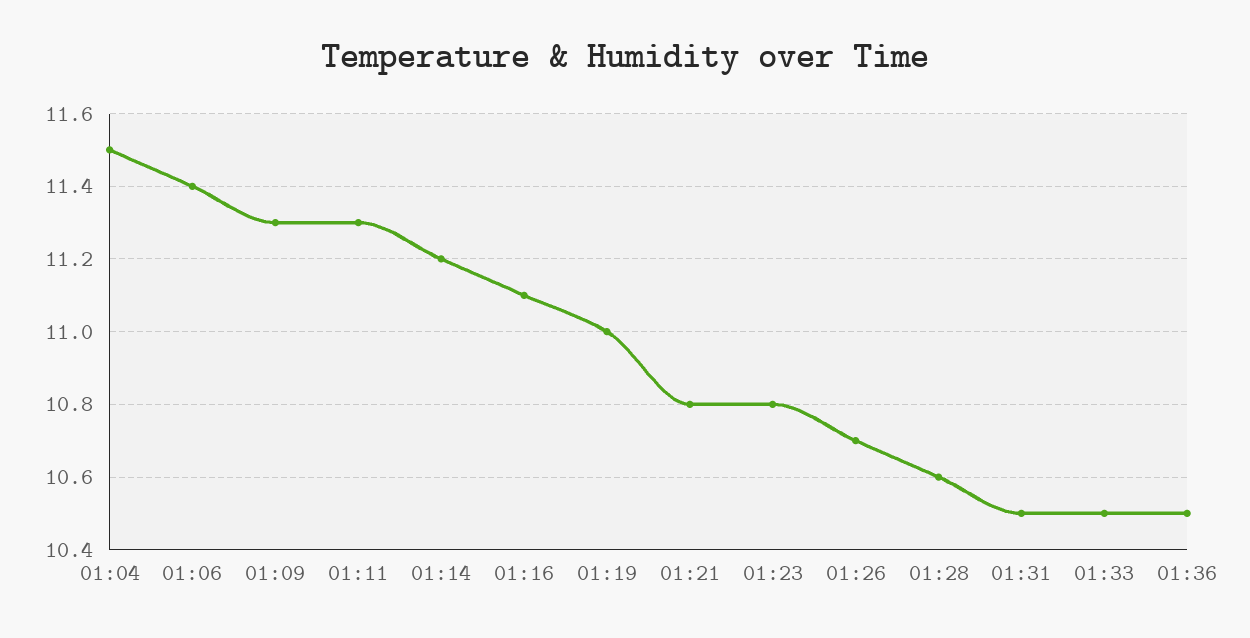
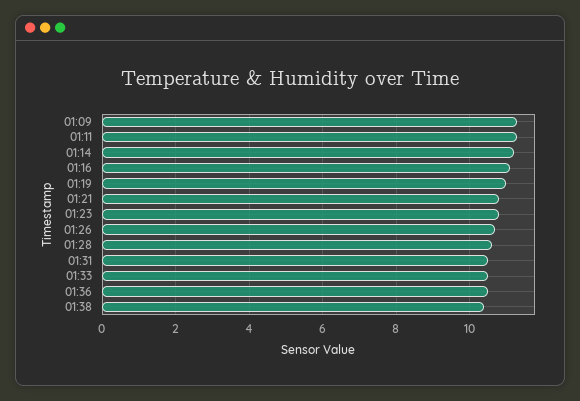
01:04: 11.5 -> none
01:06: 11.4 -> none
01:38: none -> 10.5

